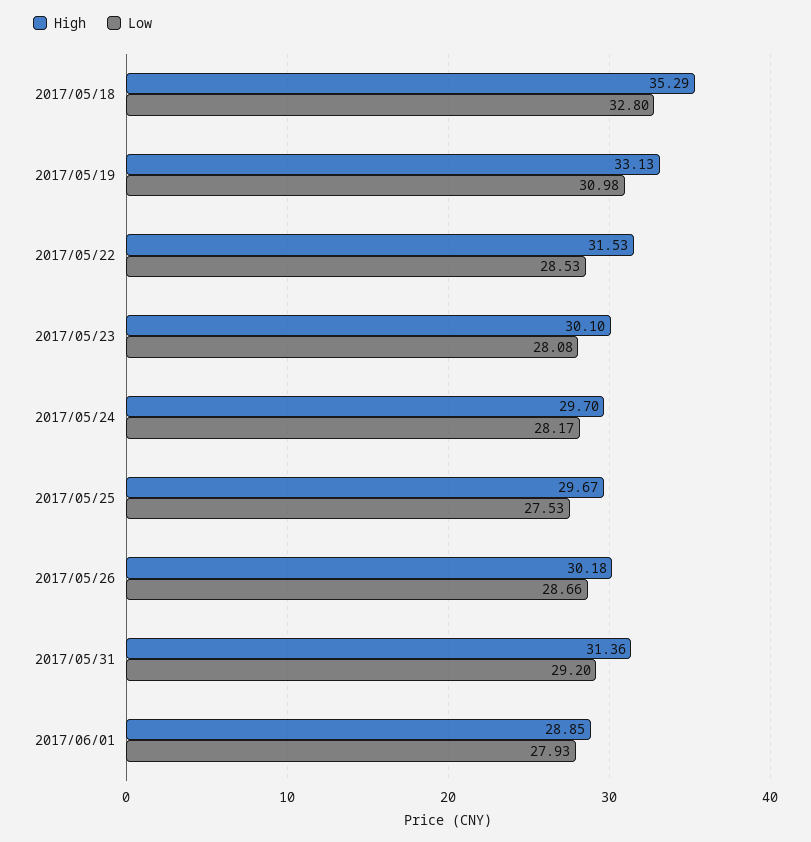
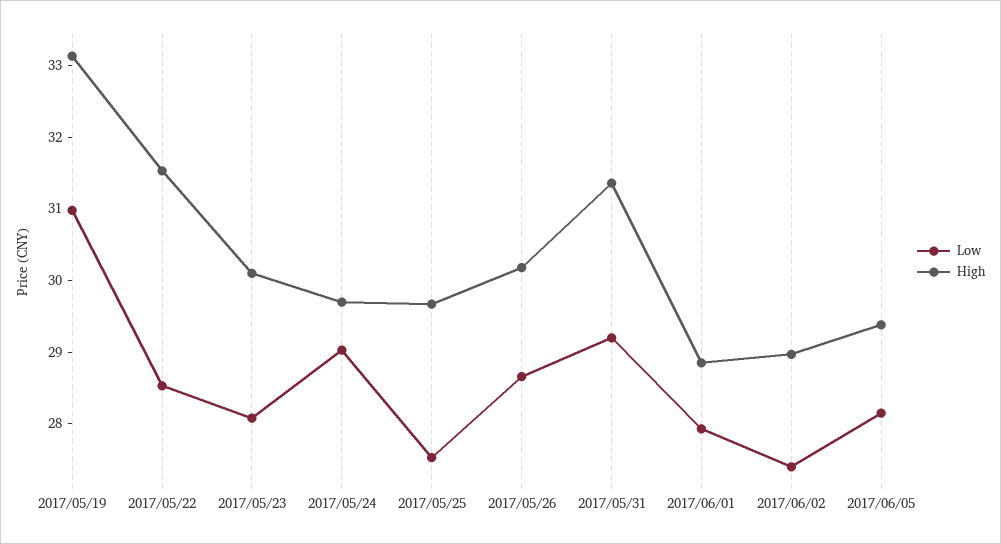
High, 2017/05/18: 35.29 -> none
Low, 2017/05/18: 32.8 -> none
Low, 2017/05/24: 28.17 -> 29
Low, 2017/06/02: none -> 27.4
High, 2017/06/02: none -> 29
Low, 2017/06/05: none -> 28.2
High, 2017/06/05: none -> 29.4

